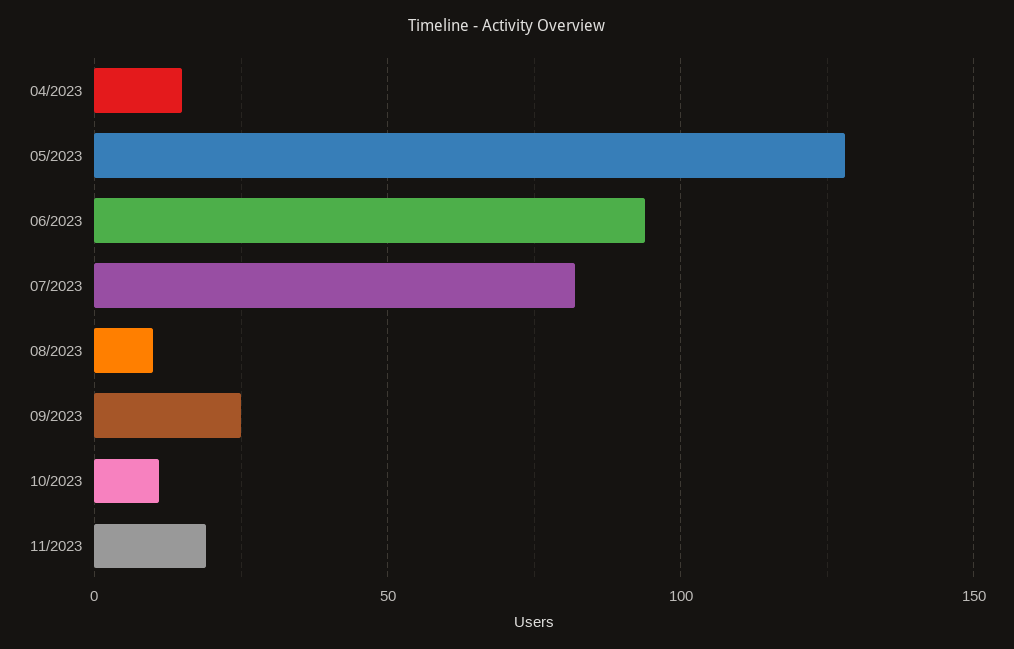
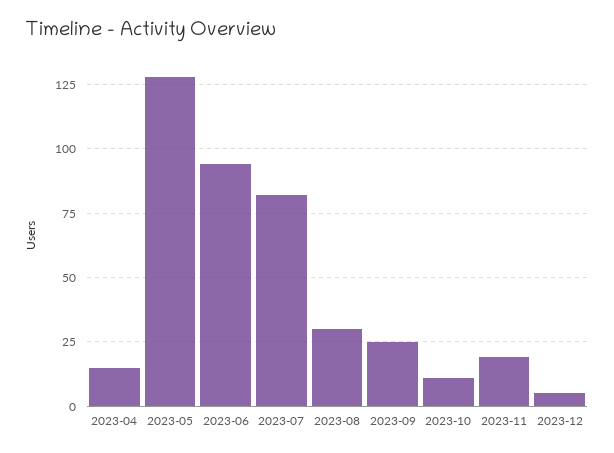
08/2023: 10 -> 30
2023-12: none -> 5

